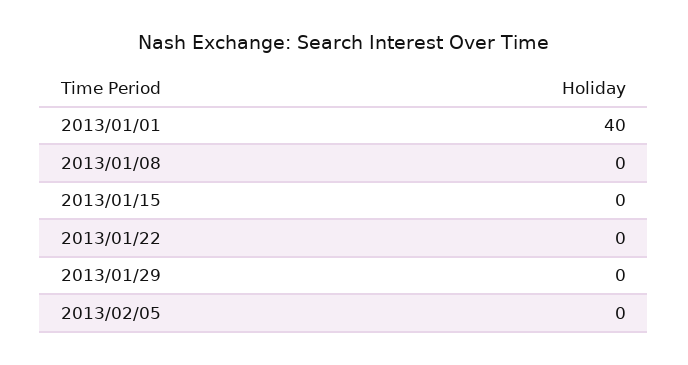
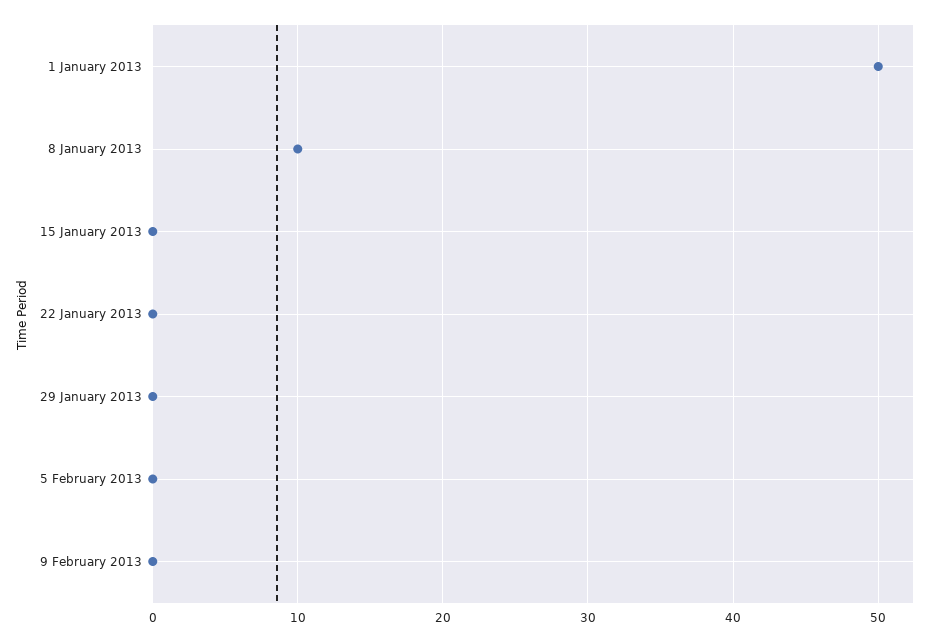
2013/01/01: 40 -> 50
2013/01/08: 0 -> 10
9 February 2013: none -> 0

